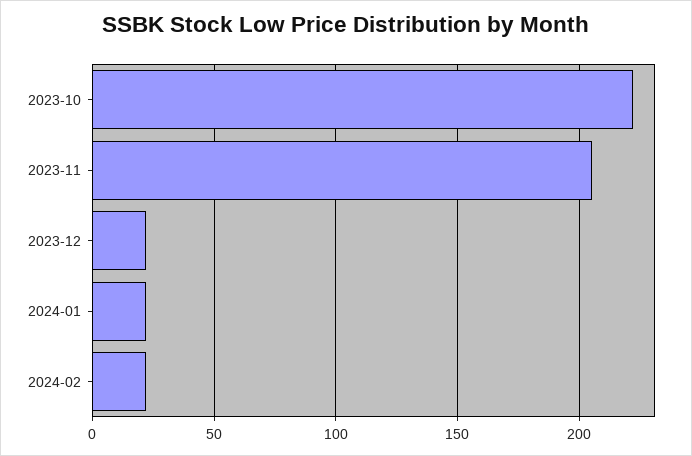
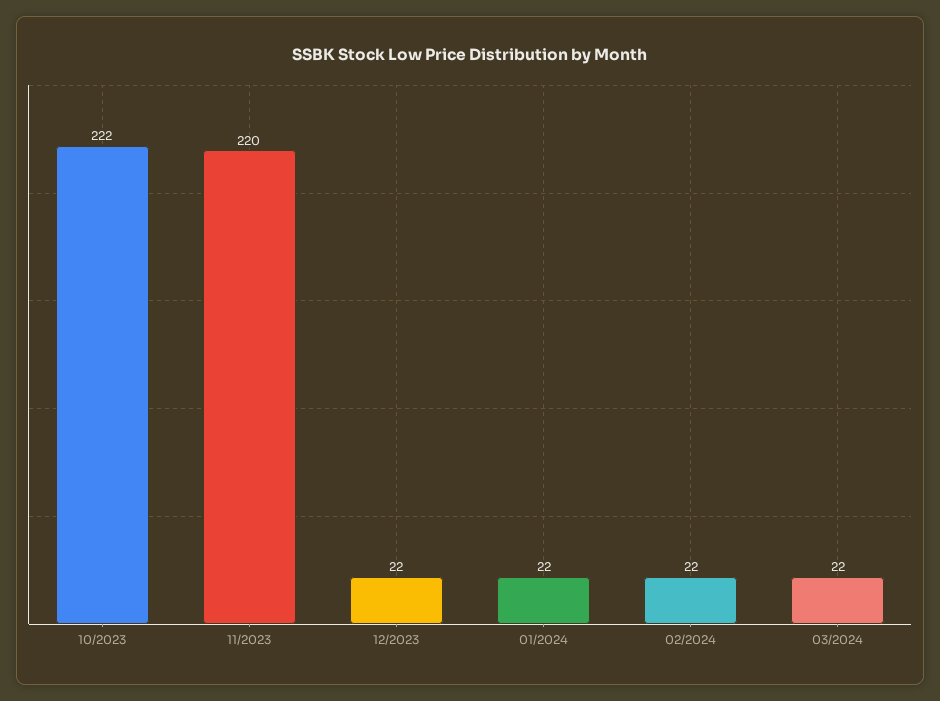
2023-11: 205 -> 220
03/2024: none -> 22

